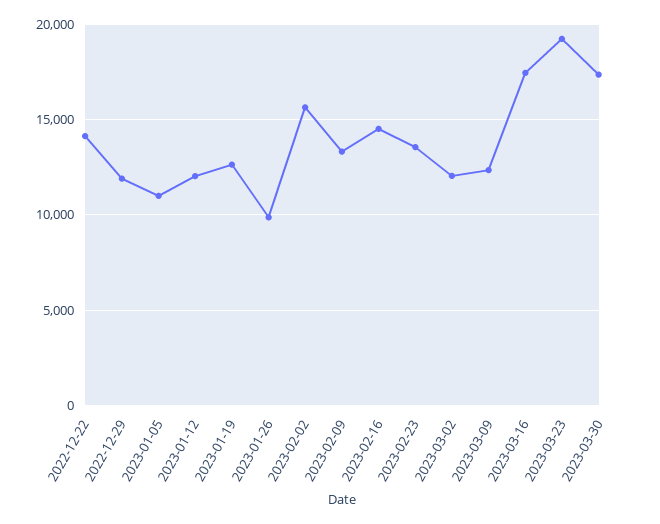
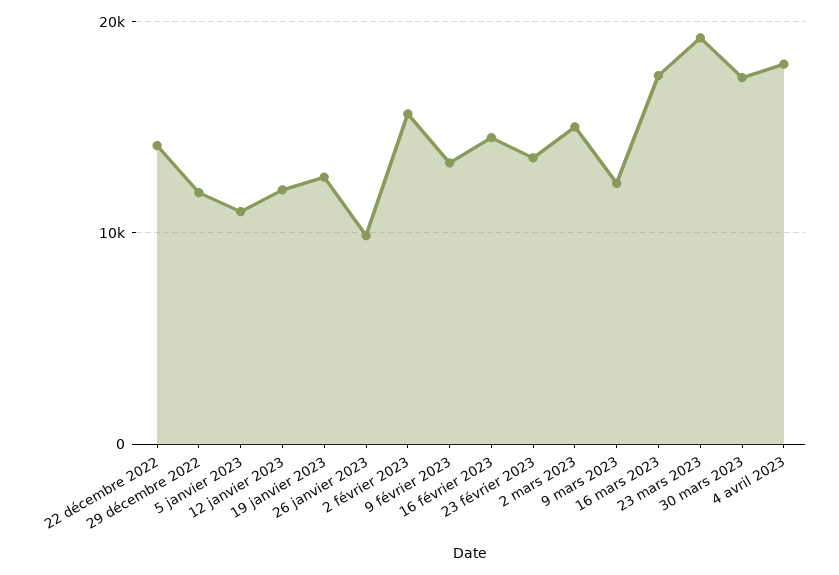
2023-03-02: 12000 -> 15000
4 avril 2023: none -> 18000

